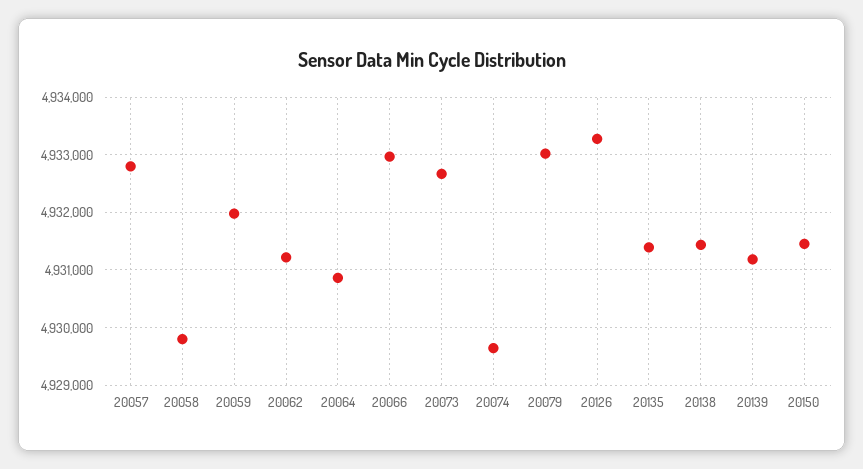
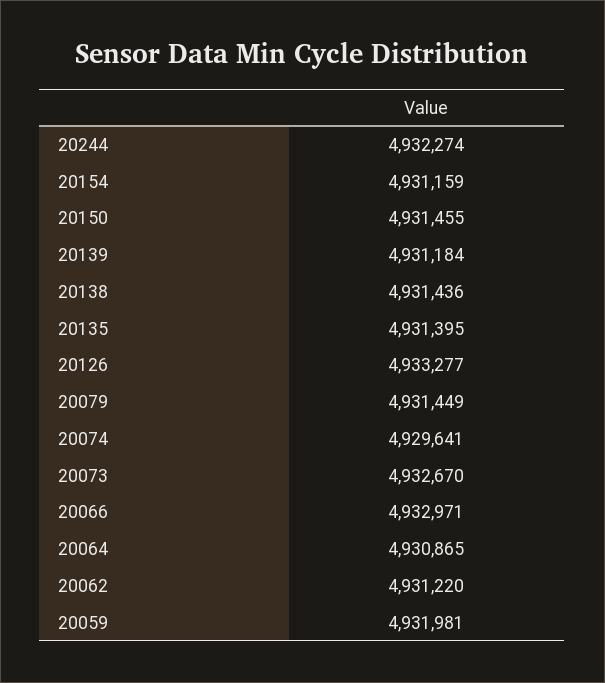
20057: 4932800 -> none
20058: 4929800 -> none
20079: 4933000 -> 4931449
20244: none -> 4932274
20154: none -> 4931159

